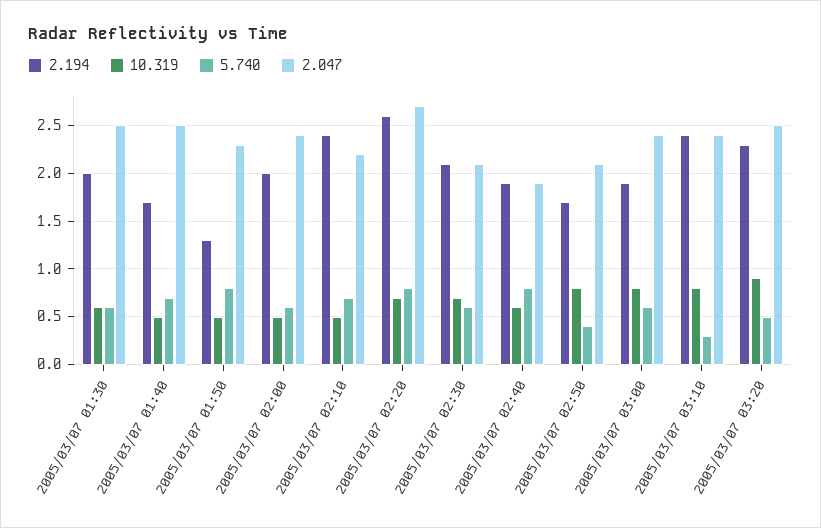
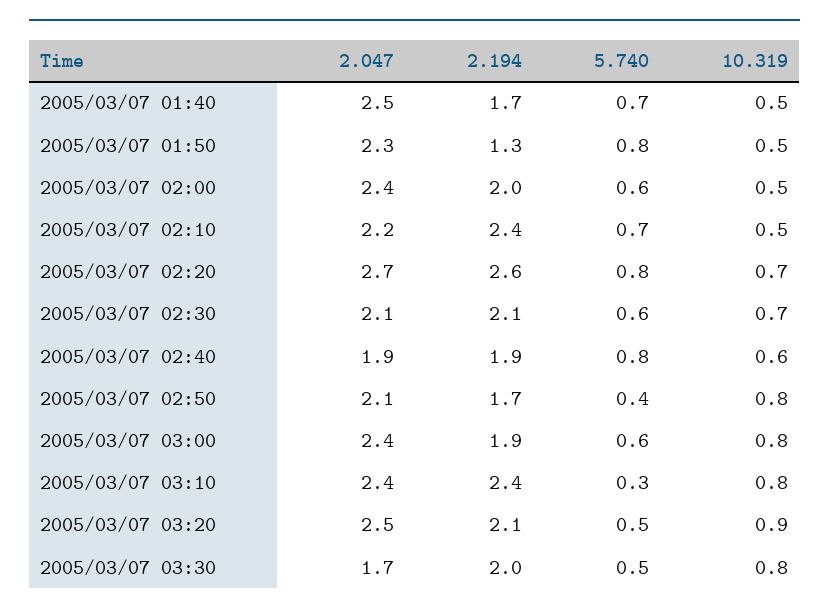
2.194, 2005/03/07 01:30: 2 -> none
10.319, 2005/03/07 01:30: 0.6 -> none
5.740, 2005/03/07 01:30: 0.6 -> none
2.047, 2005/03/07 01:30: 2.5 -> none
2.194, 2005/03/07 03:20: 2.3 -> 2.1
2.047, 2005/03/07 03:30: none -> 1.7
2.194, 2005/03/07 03:30: none -> 2
5.740, 2005/03/07 03:30: none -> 0.5
10.319, 2005/03/07 03:30: none -> 0.8

